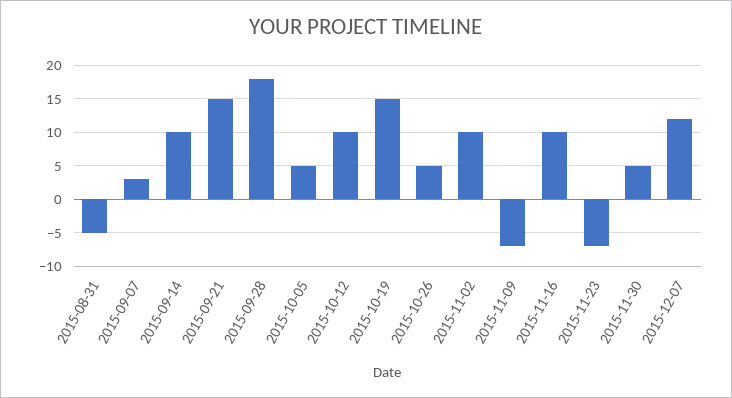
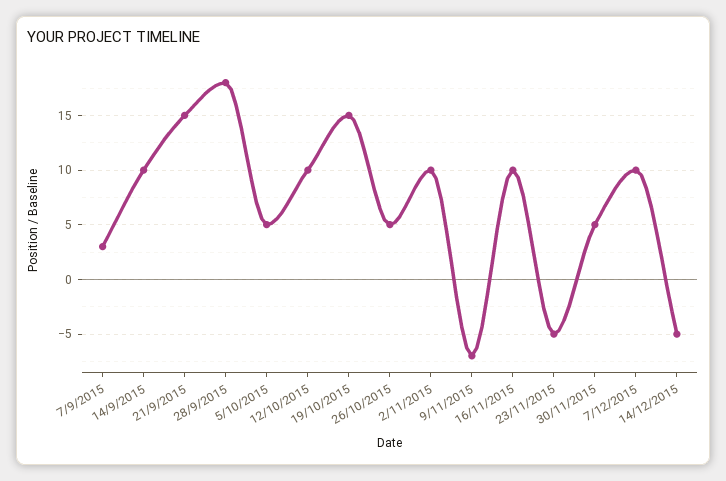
2015-08-31: -5 -> none
2015-11-23: -7 -> -5
2015-12-07: 12 -> 10
14/12/2015: none -> -5

